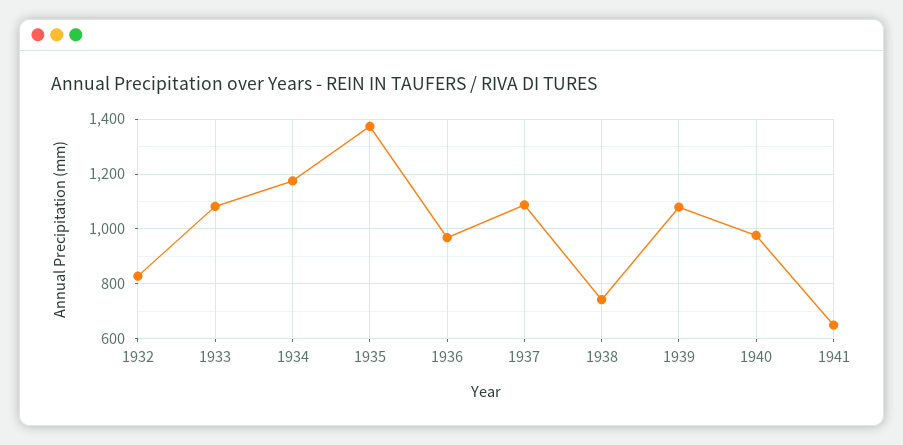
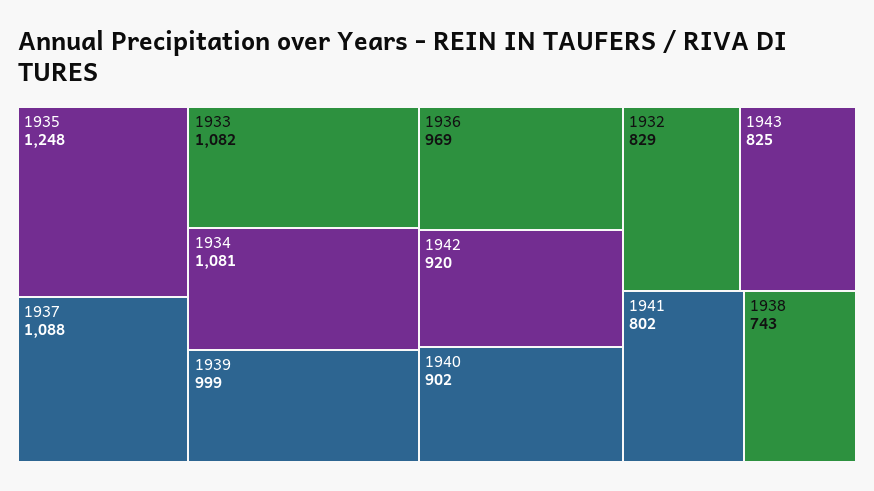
1934: 1175 -> 1081
1935: 1375 -> 1248
1939: 1075 -> 999
1940: 975 -> 902
1941: 650 -> 802
1942: none -> 920
1943: none -> 825

